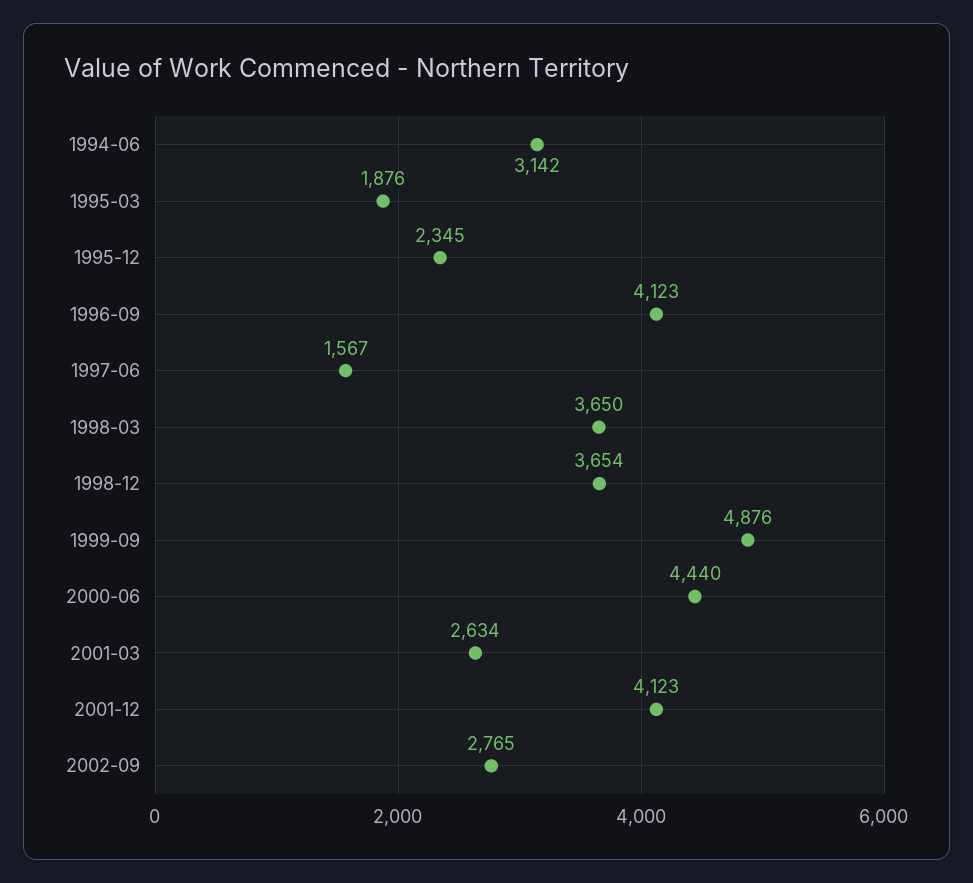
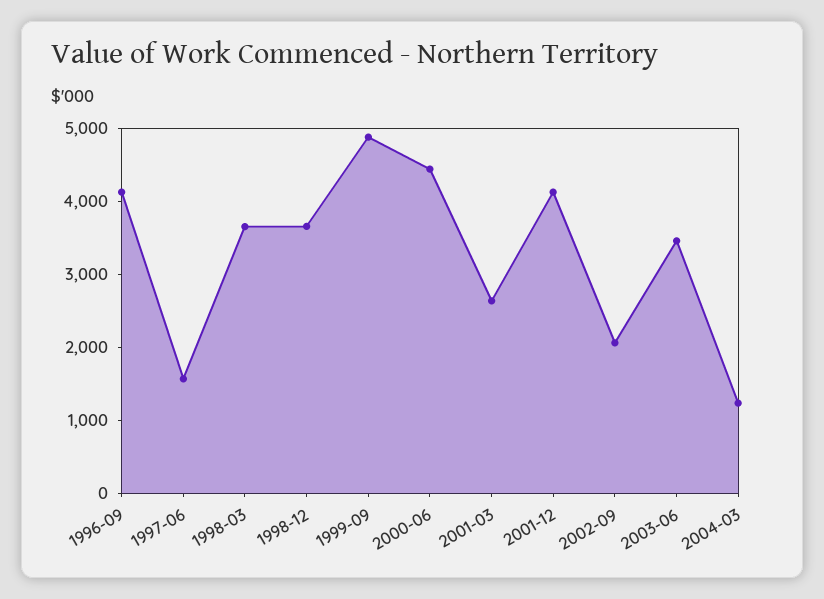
1994-06: 3142 -> none
1995-03: 1876 -> none
1995-12: 2345 -> none
2002-09: 2765 -> 2000
2003-06: none -> 3400
2004-03: none -> 1200

